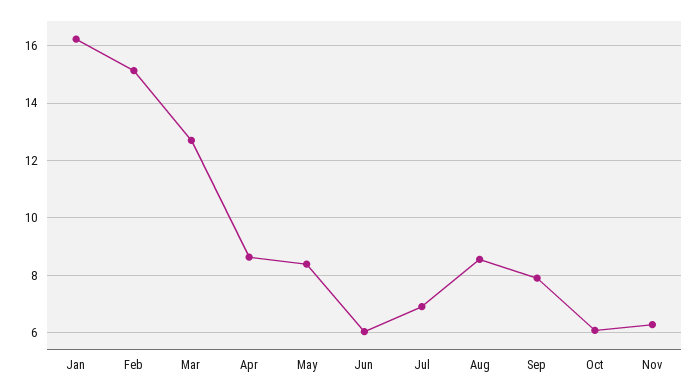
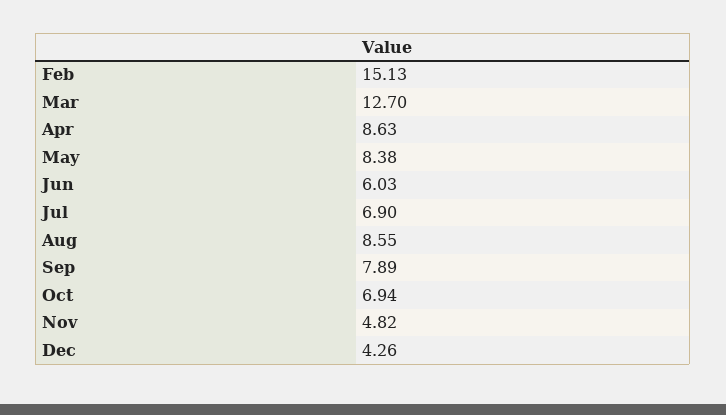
Jan: 16.25 -> none
Oct: 6 -> 6.94
Nov: 6.25 -> 4.82
Dec: none -> 4.26

